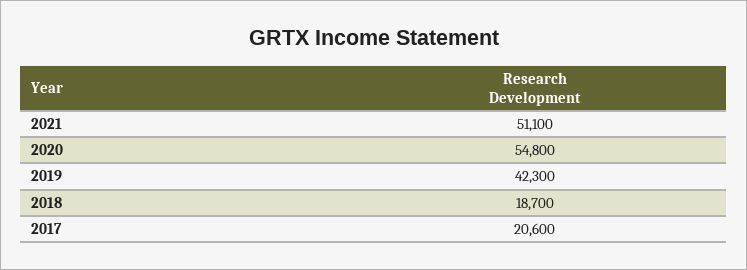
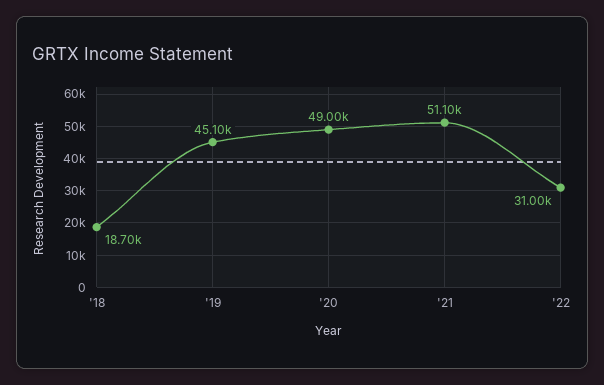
2020: 54800 -> 49000
2019: 42300 -> 45100
2017: 20600 -> none
'22: none -> 31000

